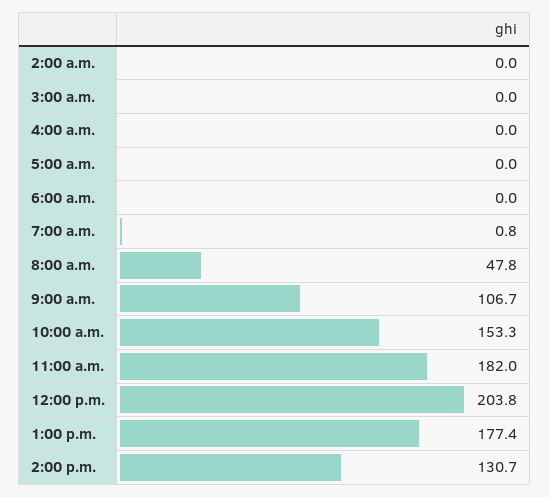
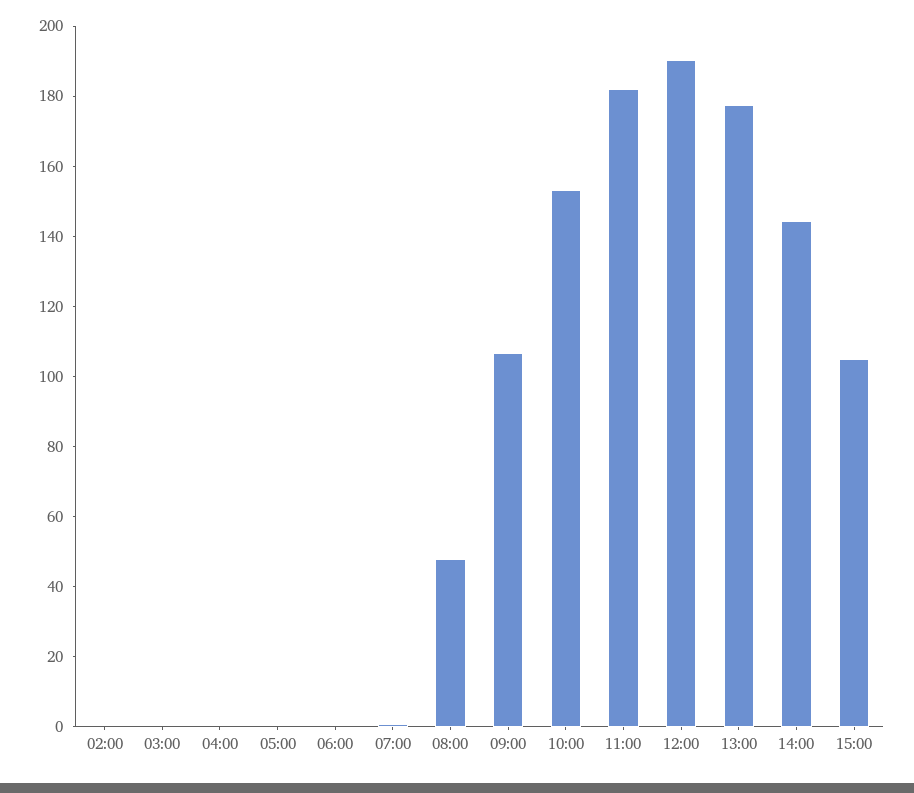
12:00 p.m.: 203.8 -> 190
2:00 p.m.: 130.7 -> 145
15:00: none -> 105

